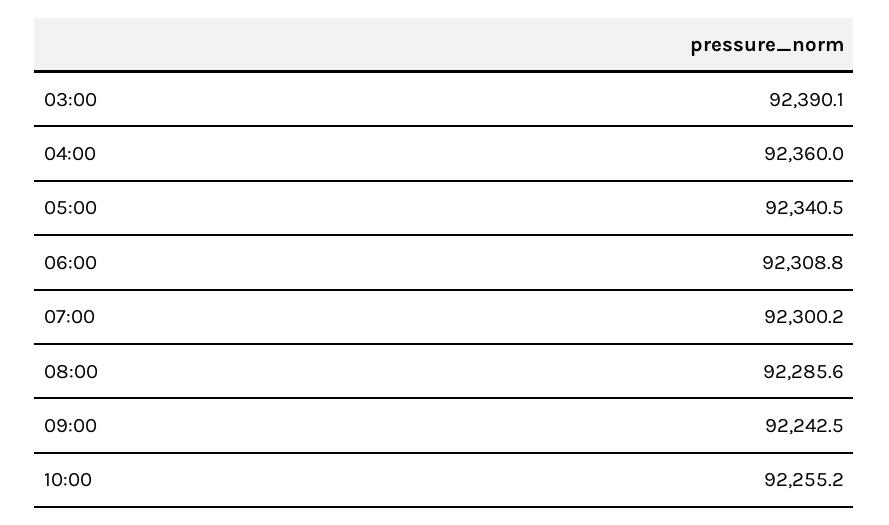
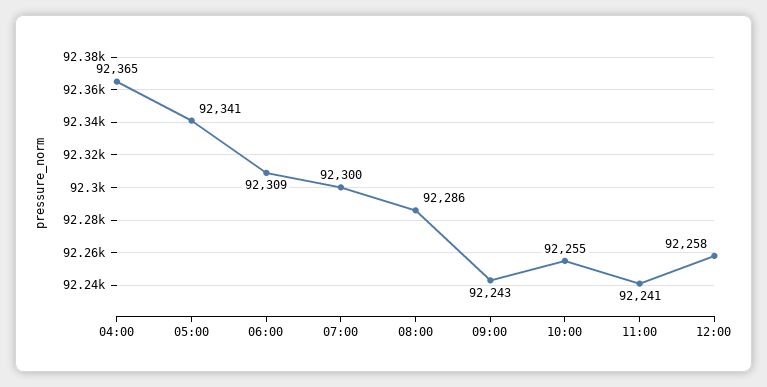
03:00: 92390.1 -> none
04:00: 92360 -> 92365
11:00: none -> 92241
12:00: none -> 92258

